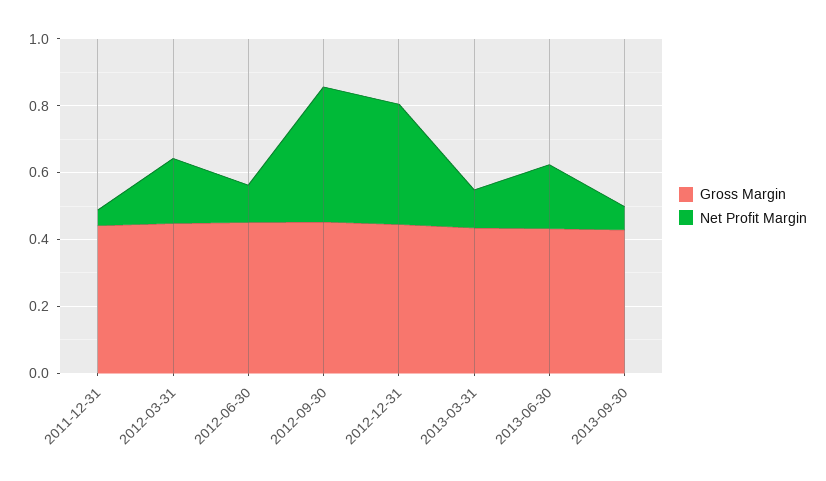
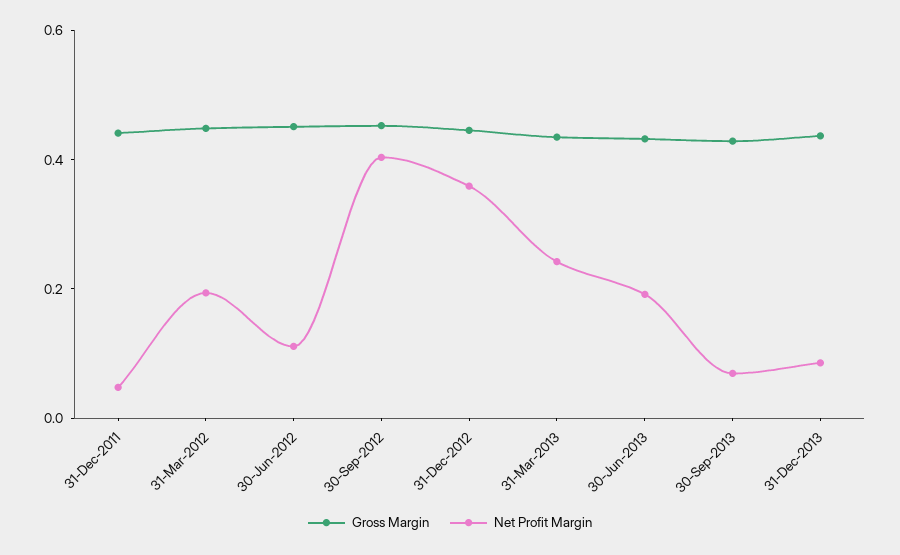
Net Profit Margin, 2013-03-31: 0.1 -> 0.25
Gross Margin, 31-Dec-2013: none -> 0.45
Net Profit Margin, 31-Dec-2013: none -> 0.1

